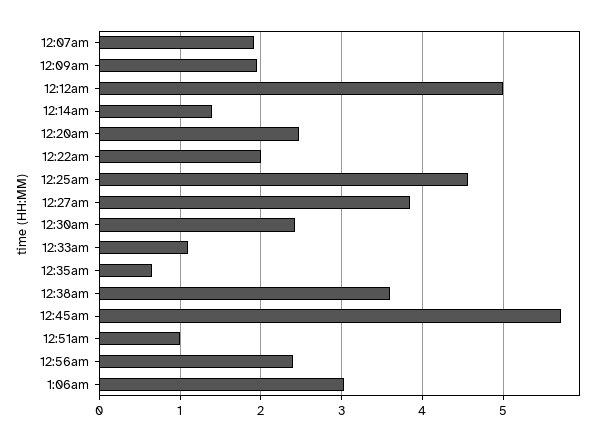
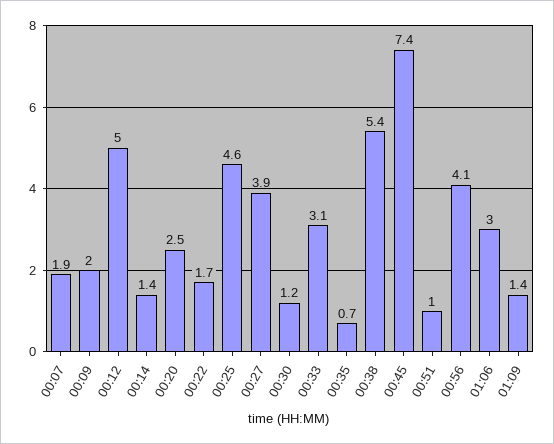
12:22am: 2 -> 1.7
12:30am: 2.4 -> 1.2
12:33am: 1.1 -> 3.1
12:38am: 3.6 -> 5.4
12:45am: 5.7 -> 7.4
12:56am: 2.4 -> 4.1
01:09: none -> 1.4

